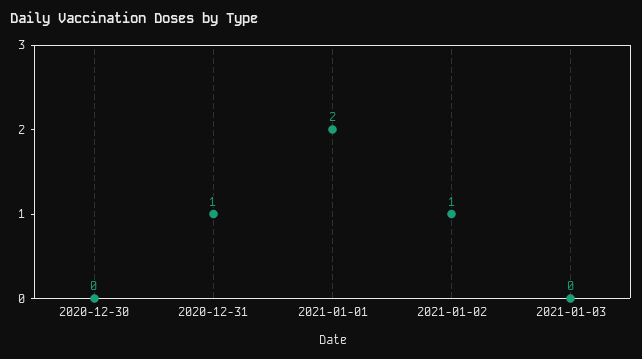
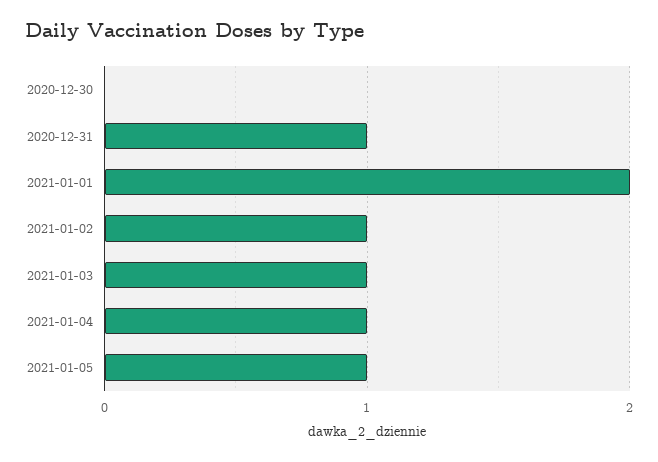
2021-01-03: 0 -> 1
2021-01-04: none -> 1
2021-01-05: none -> 1

